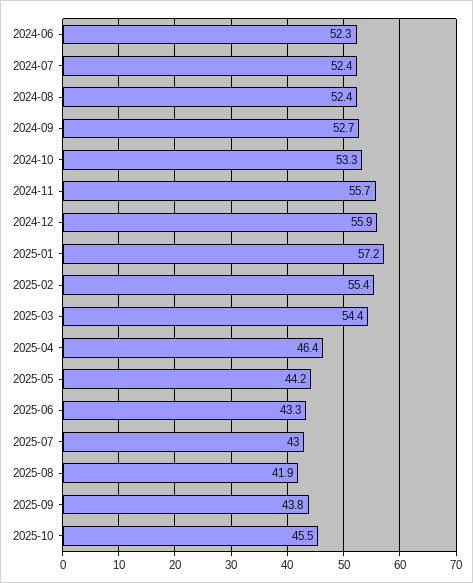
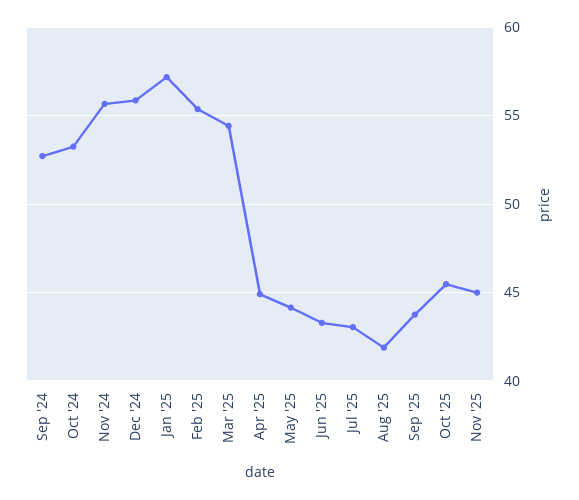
2024-06: 52.3 -> none
2024-07: 52.4 -> none
2024-08: 52.4 -> none
2025-04: 46.4 -> 45
Nov '25: none -> 45

